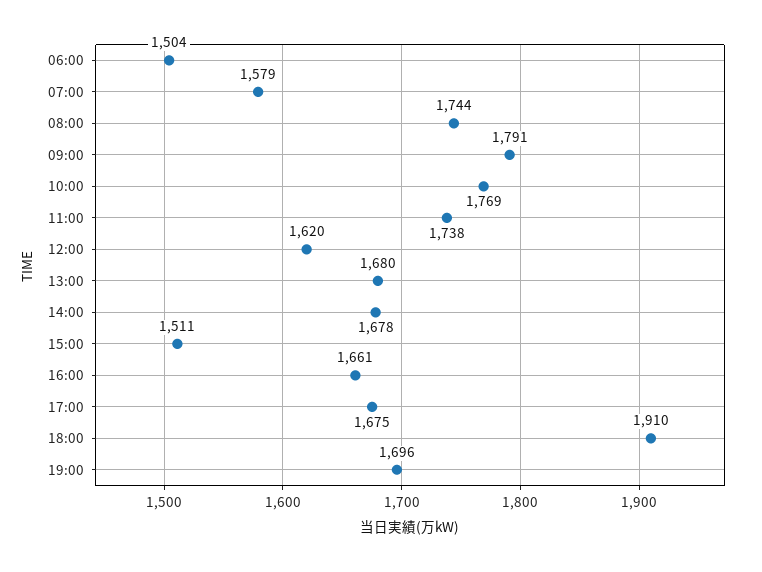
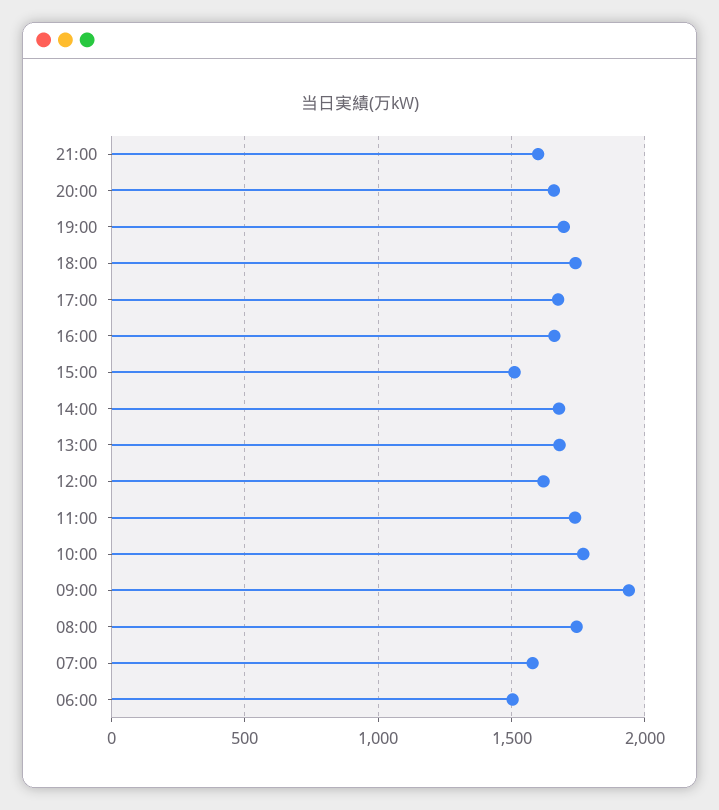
09:00: 1791 -> 1950
18:00: 1910 -> 1750
21:00: none -> 1600
20:00: none -> 1650

